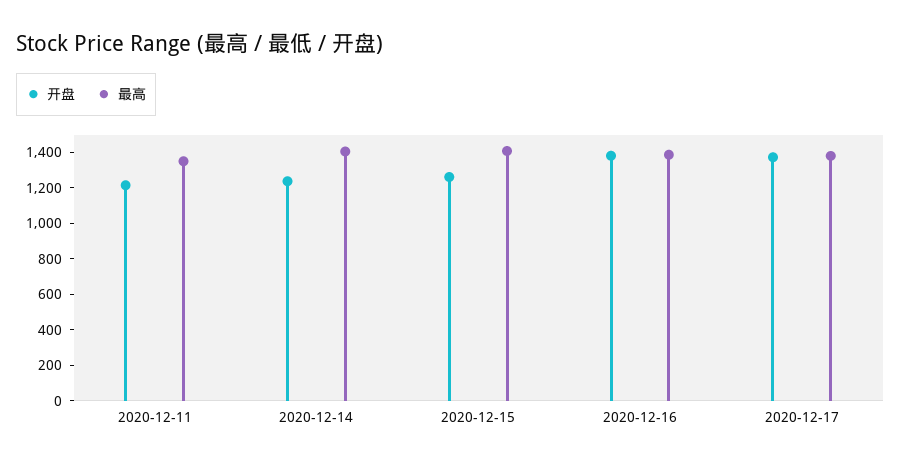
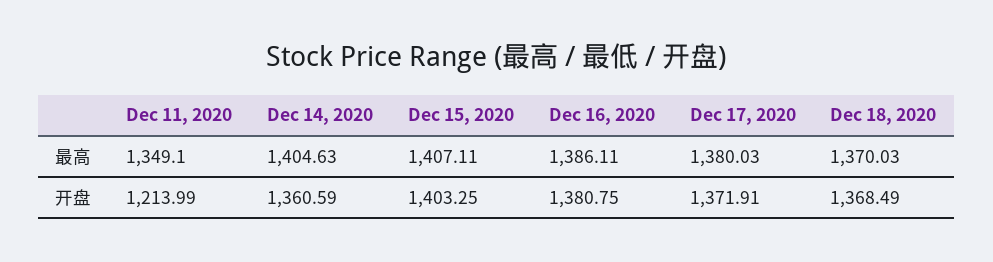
开盘, 2020-12-14: 1250 -> 1360.59
开盘, 2020-12-15: 1250 -> 1403.25
最高, Dec 18, 2020: none -> 1370.03
开盘, Dec 18, 2020: none -> 1368.49

